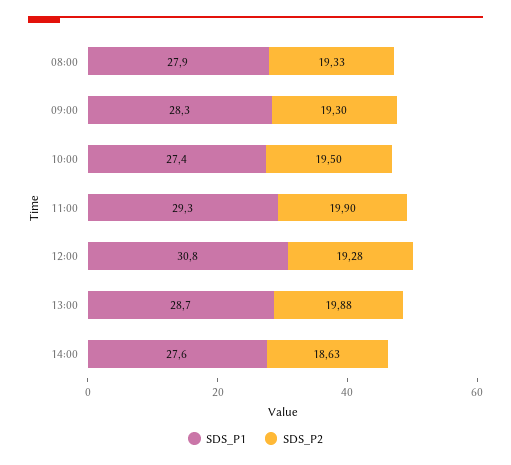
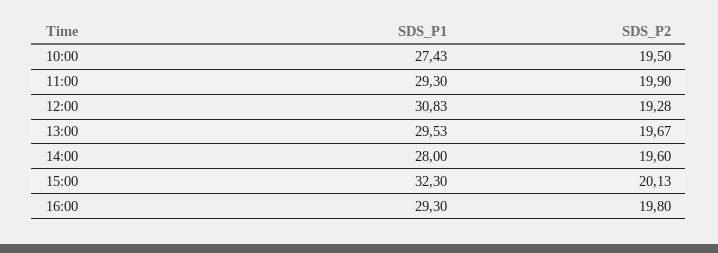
SDS_P1, 08:00: 27.9 -> none
SDS_P2, 08:00: 19.33 -> none
SDS_P1, 09:00: 28.3 -> none
SDS_P2, 09:00: 19.3 -> none
SDS_P1, 13:00: 28.7 -> 29.53
SDS_P2, 13:00: 19.88 -> 19.67
SDS_P1, 14:00: 27.6 -> 28
SDS_P2, 14:00: 18.63 -> 19.6
SDS_P1, 15:00: none -> 32.3
SDS_P2, 15:00: none -> 20.13
SDS_P1, 16:00: none -> 29.3
SDS_P2, 16:00: none -> 19.8

